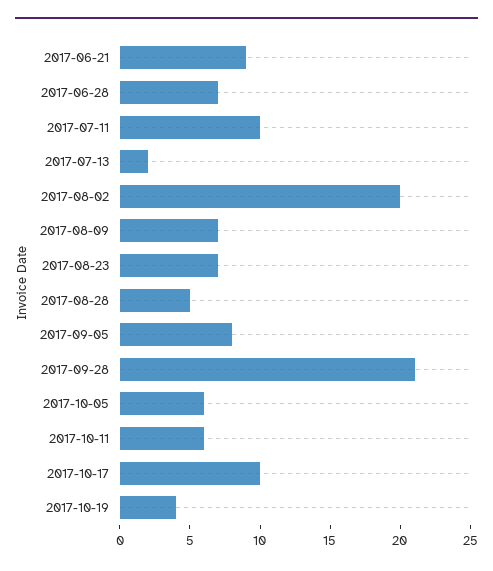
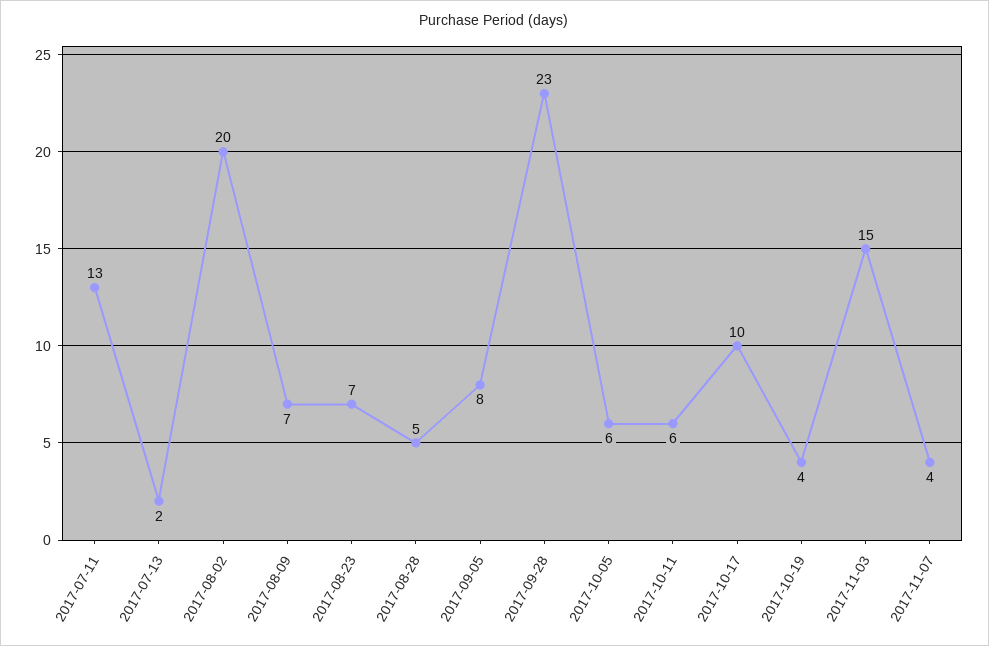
2017-06-21: 9 -> none
2017-06-28: 7 -> none
2017-07-11: 10 -> 13
2017-09-28: 21 -> 23
2017-11-03: none -> 15
2017-11-07: none -> 4

